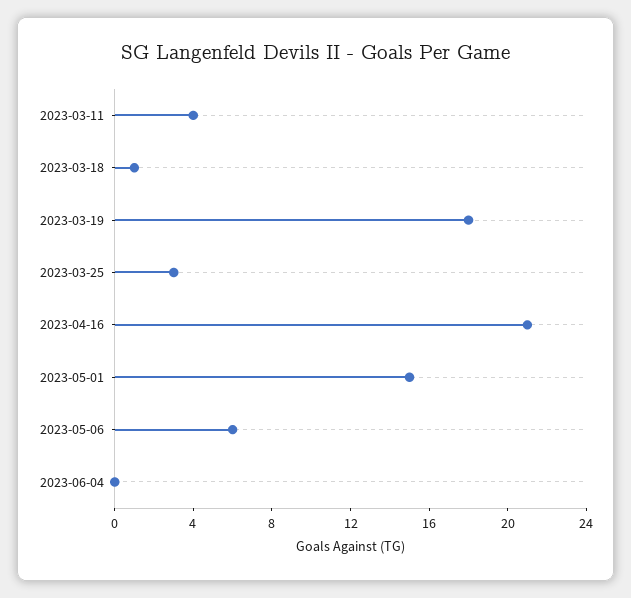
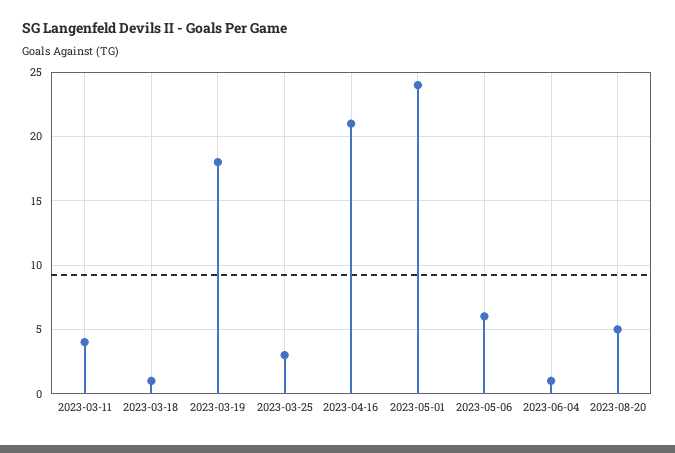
2023-05-01: 15 -> 24
2023-06-04: 0 -> 1
2023-08-20: none -> 5

